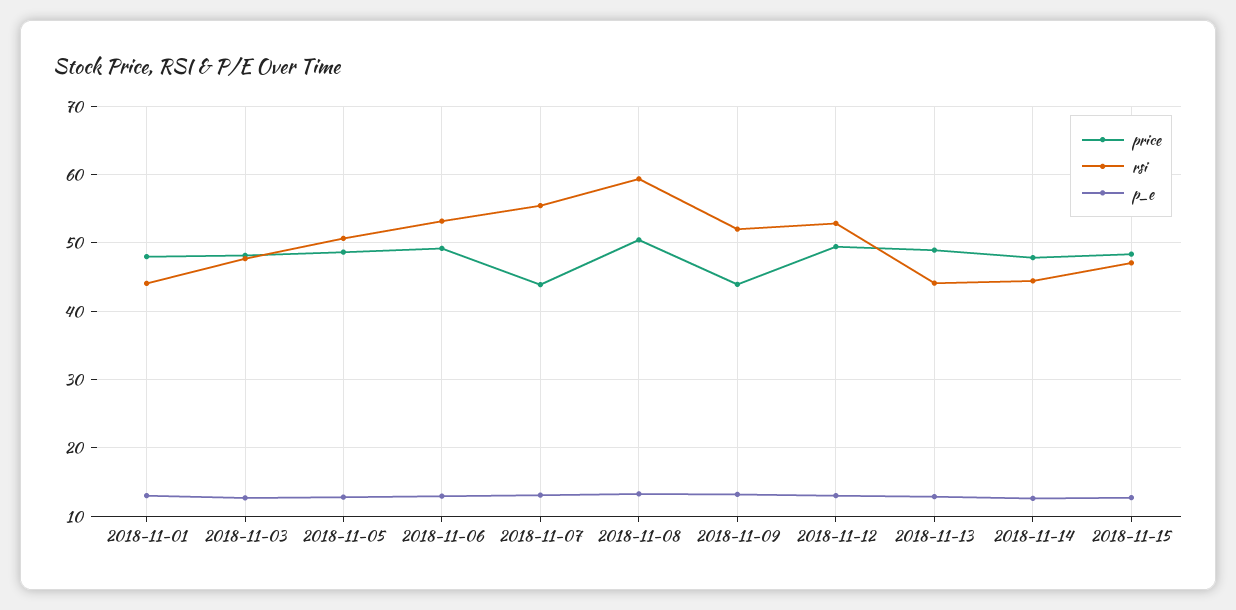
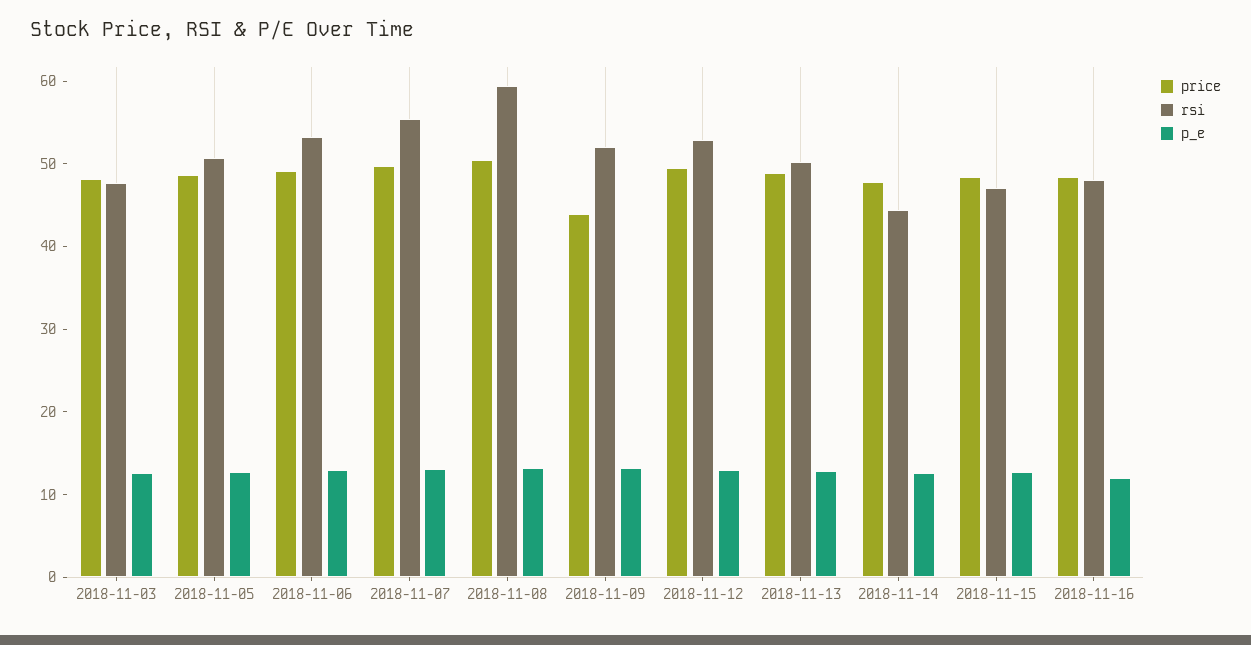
price, 2018-11-01: 48 -> none
rsi, 2018-11-01: 44 -> none
p_e, 2018-11-01: 13 -> none
price, 2018-11-07: 44 -> 50
rsi, 2018-11-13: 44 -> 50
price, 2018-11-16: none -> 48
rsi, 2018-11-16: none -> 48
p_e, 2018-11-16: none -> 12

